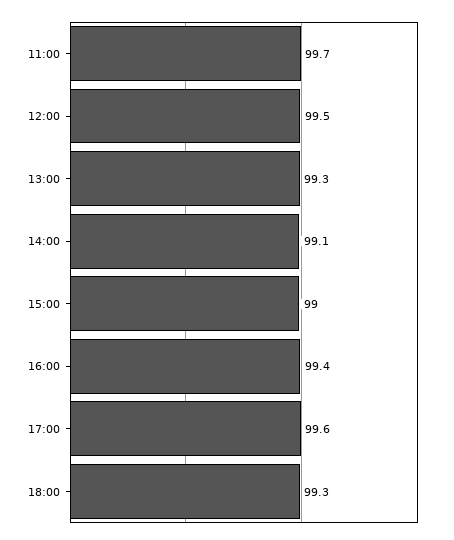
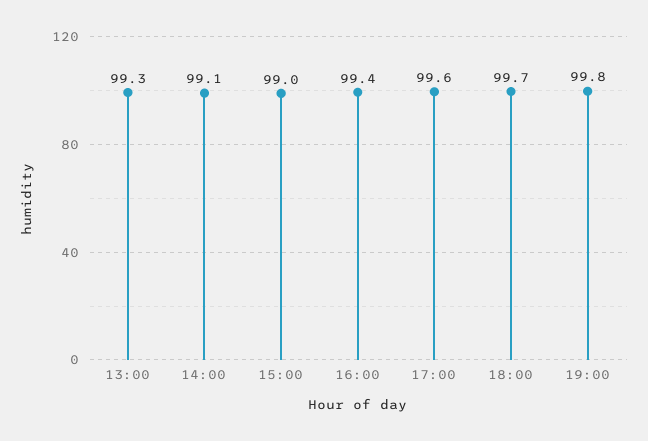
11:00: 99.7 -> none
12:00: 99.5 -> none
18:00: 99.3 -> 99.7
19:00: none -> 99.8

